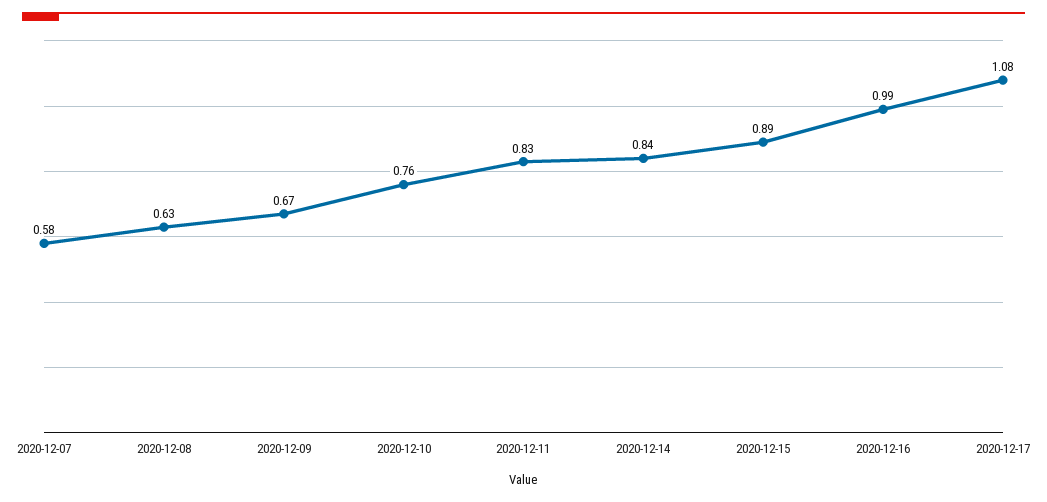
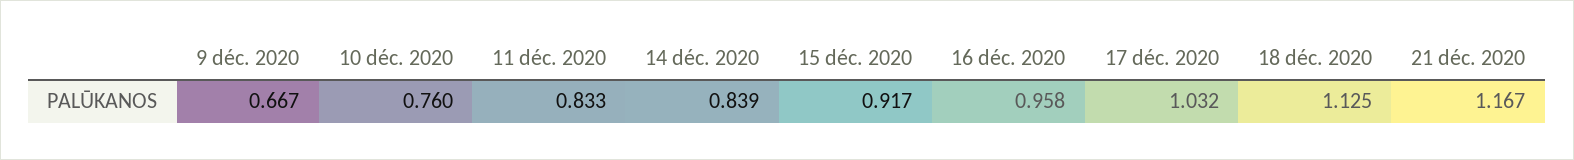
2020-12-07: 0.58 -> none
2020-12-08: 0.63 -> none
2020-12-15: 0.89 -> 0.917
2020-12-16: 0.99 -> 0.958
2020-12-17: 1.08 -> 1.032
18 déc. 2020: none -> 1.125
21 déc. 2020: none -> 1.167

